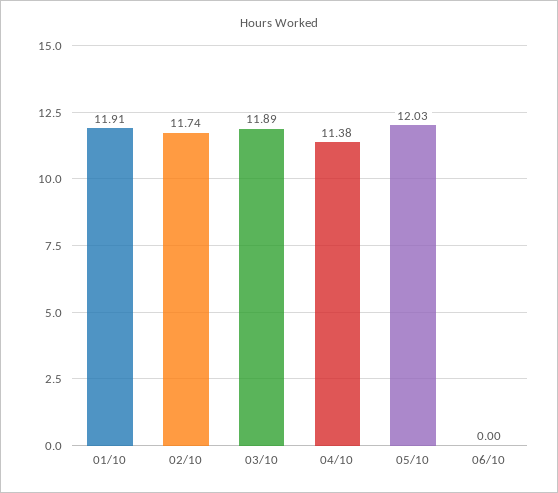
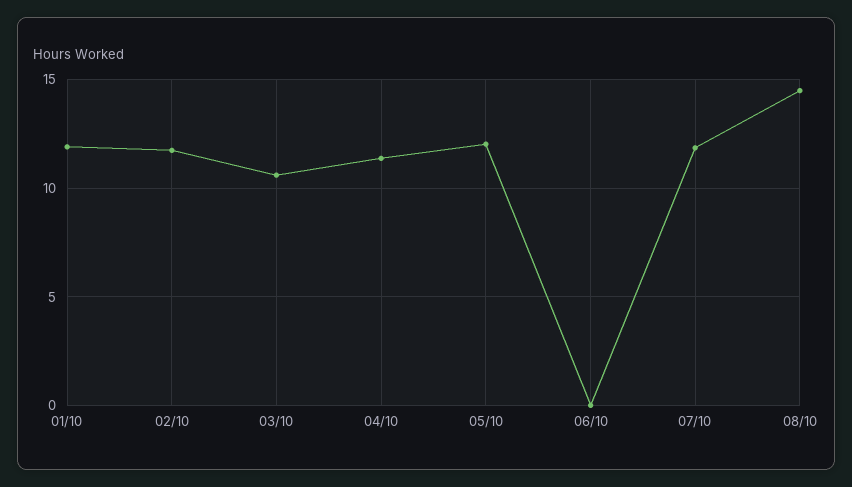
03/10: 11.89 -> 10.5
07/10: none -> 12
08/10: none -> 14.5

